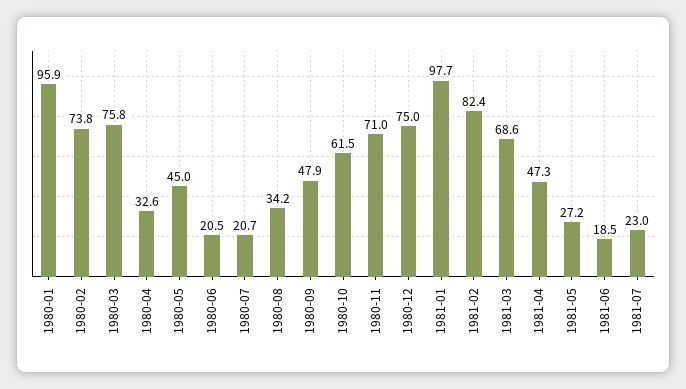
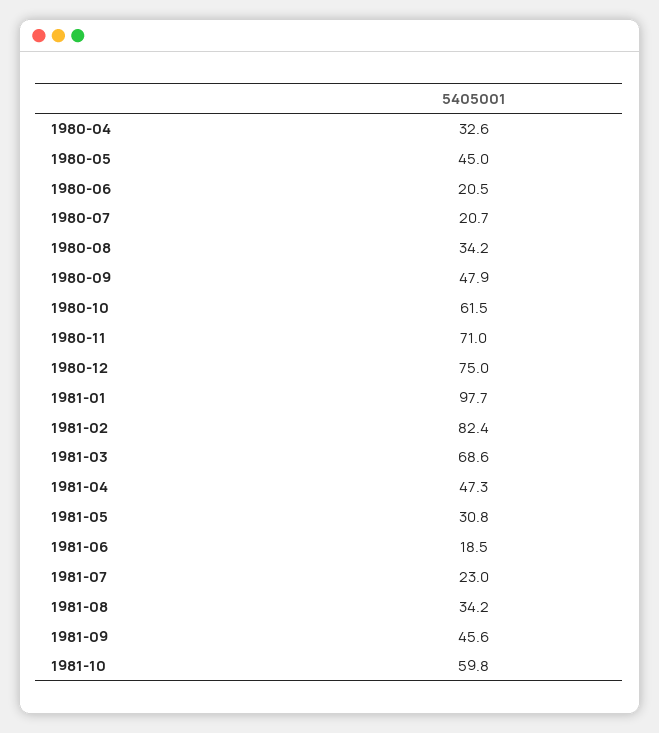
1980-01: 95.9 -> none
1980-02: 73.8 -> none
1980-03: 75.8 -> none
1981-05: 27.2 -> 30.8
1981-08: none -> 34.2
1981-09: none -> 45.6
1981-10: none -> 59.8

